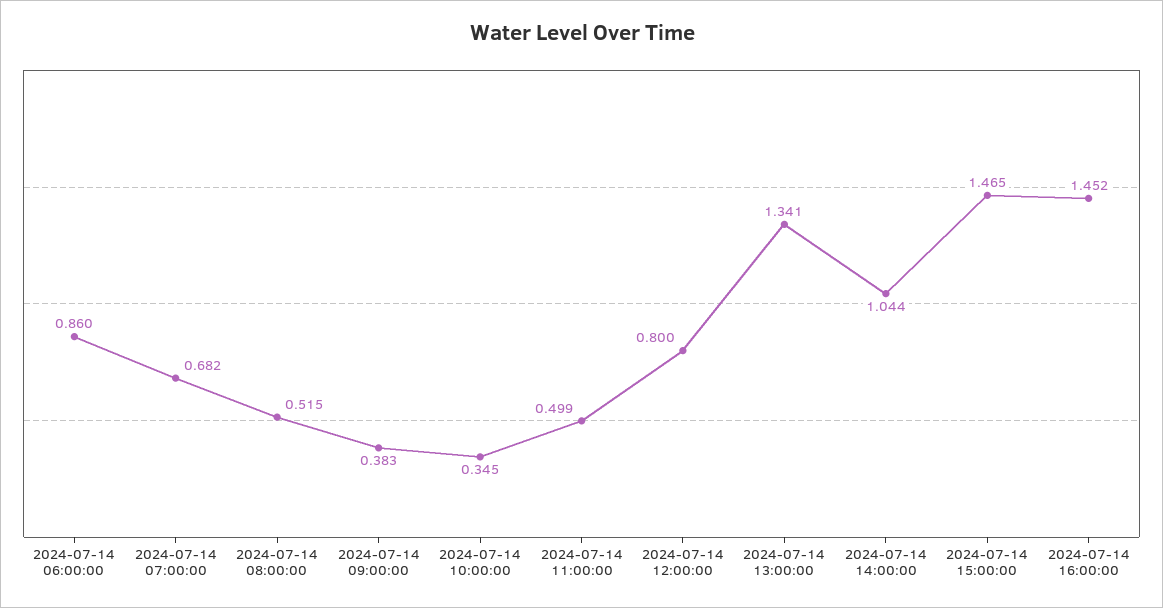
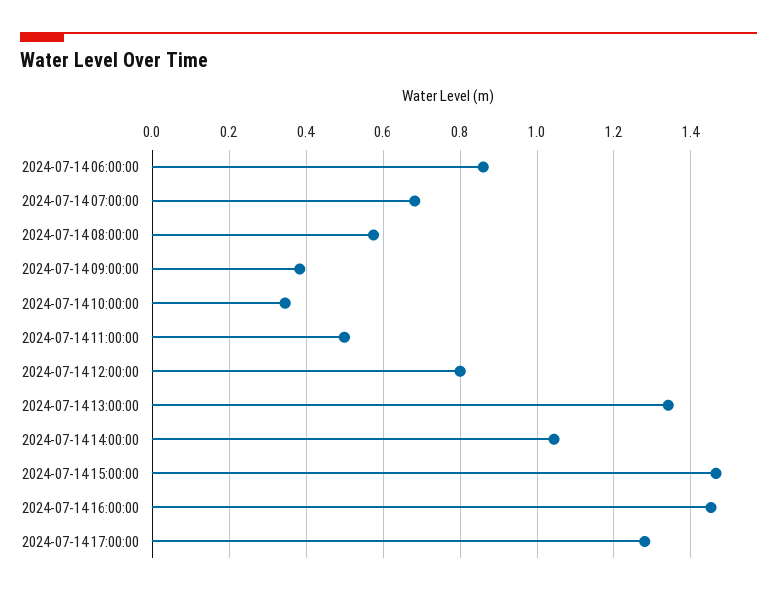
2024-07-14 08:00:00: 0.515 -> 0.58
2024-07-14 17:00:00: none -> 1.28

